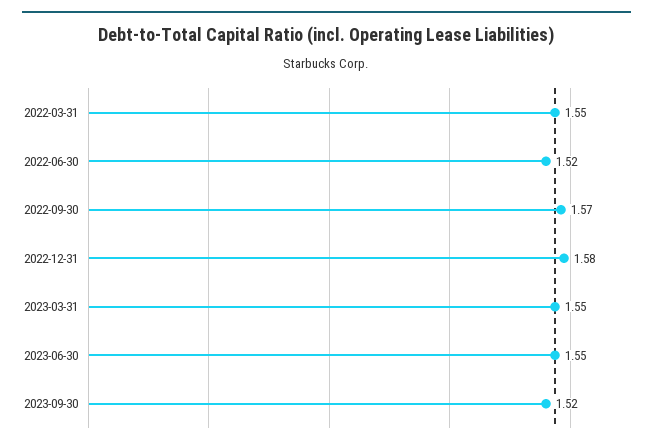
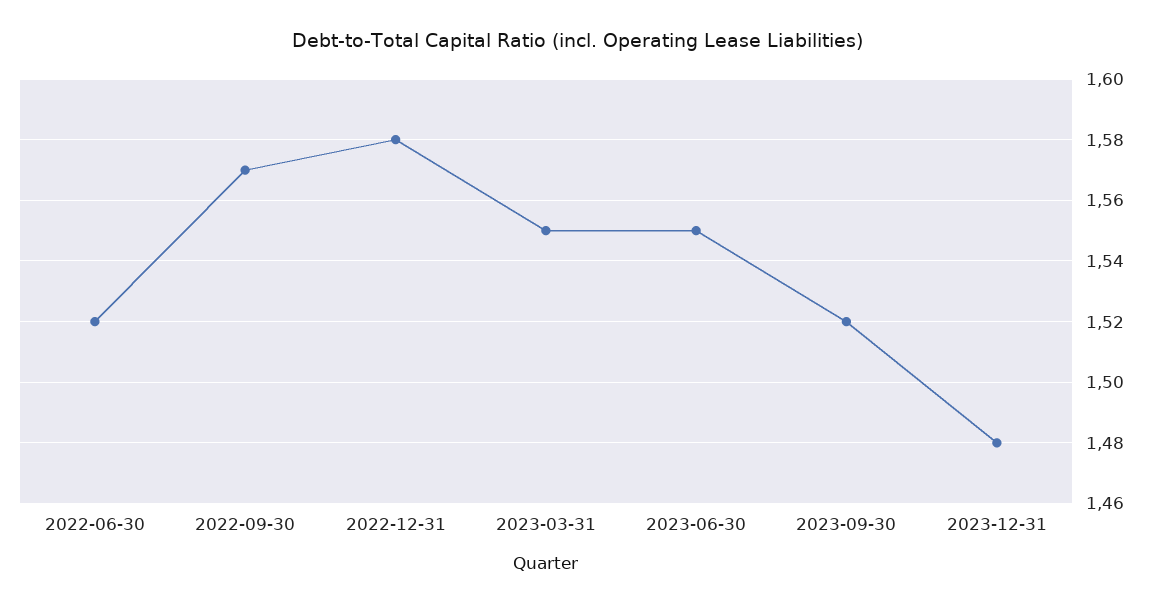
2022-03-31: 1.55 -> none
2023-12-31: none -> 1.48

